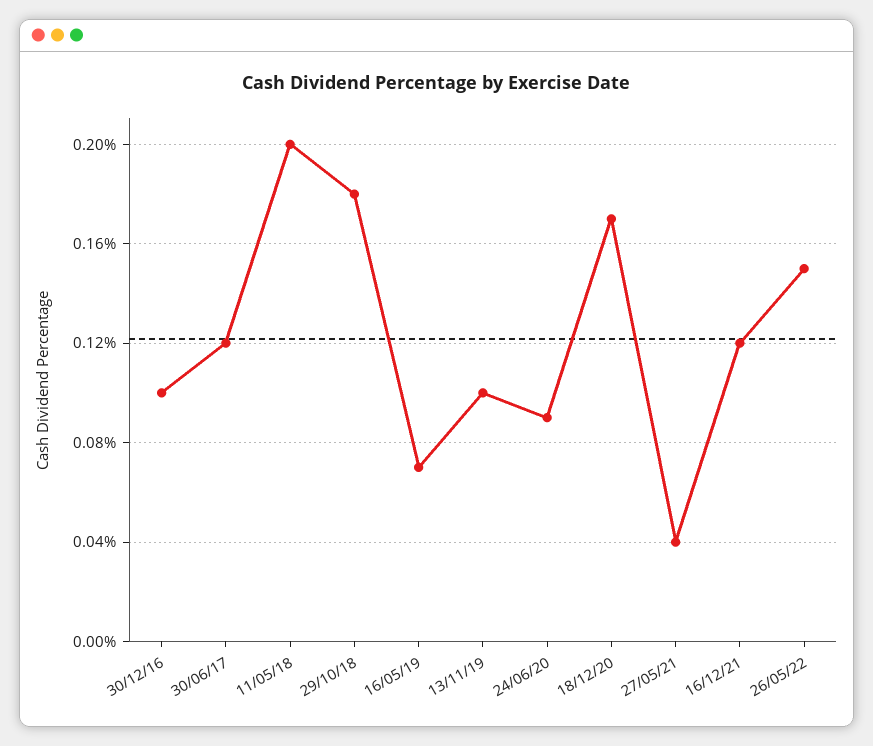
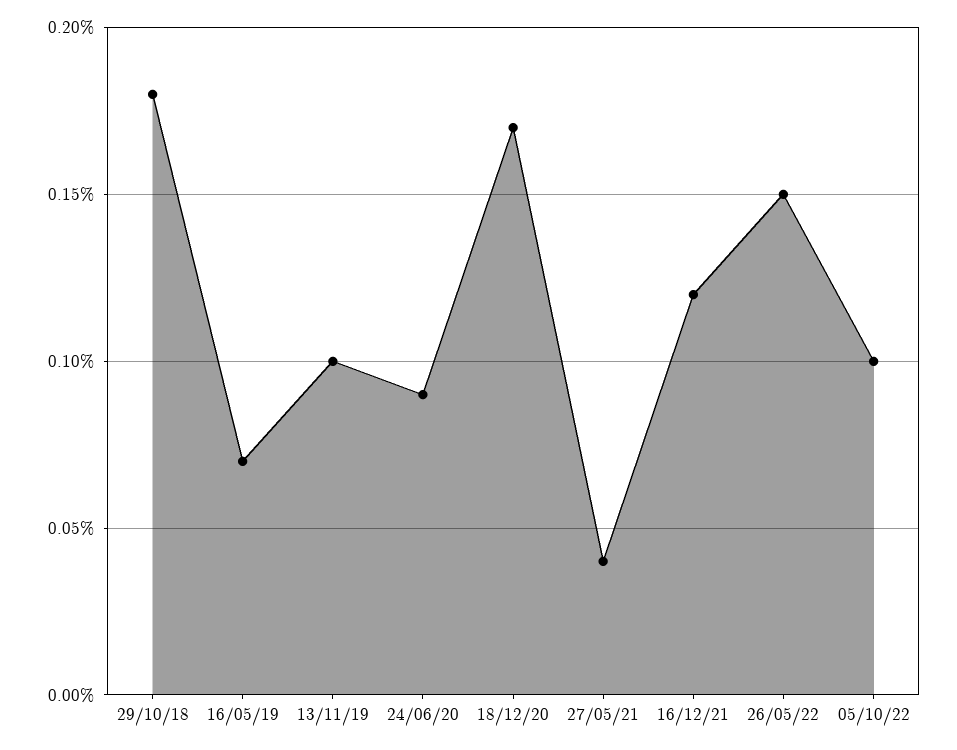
30/12/16: 0.1 -> none
30/06/17: 0.12 -> none
11/05/18: 0.2 -> none
05/10/22: none -> 0.1

